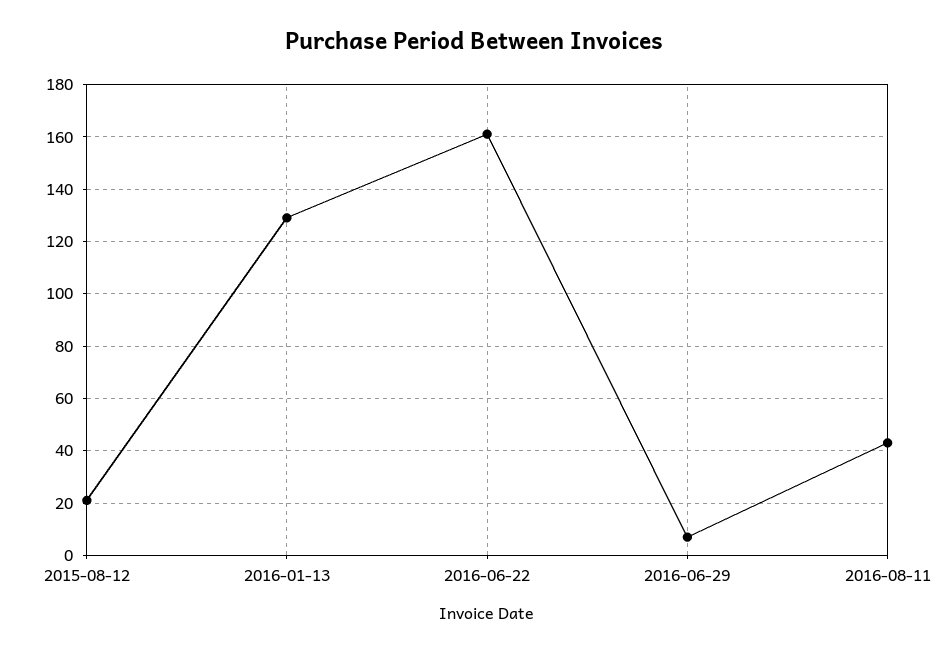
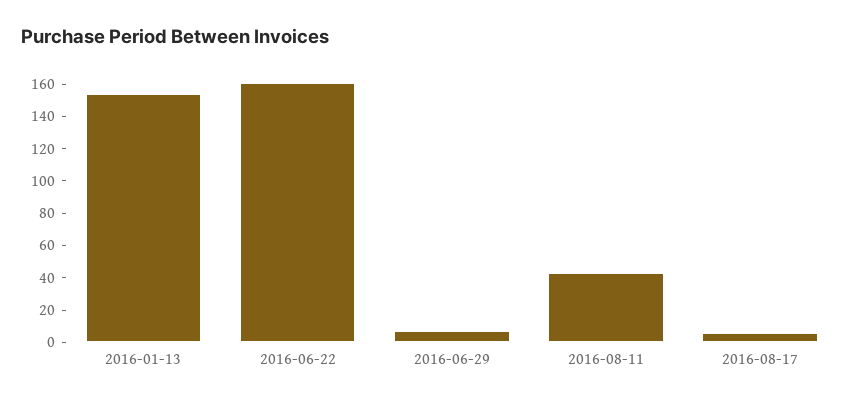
2015-08-12: 20 -> none
2016-01-13: 130 -> 155
2016-08-17: none -> 5

